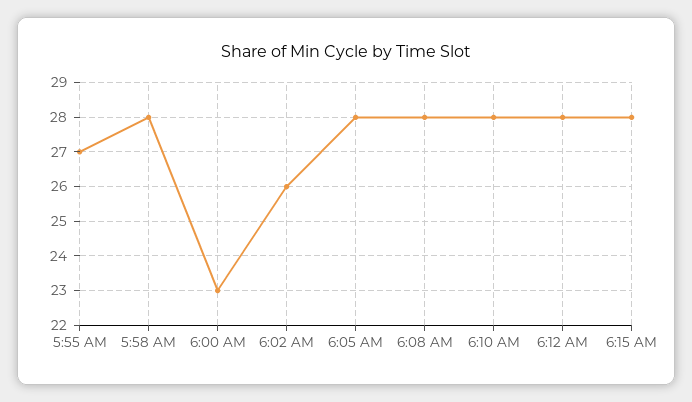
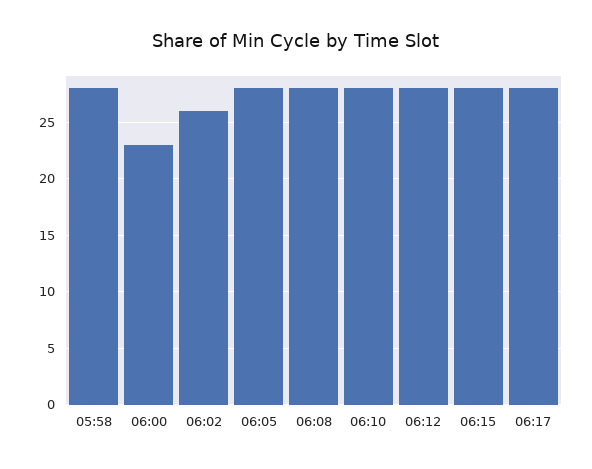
5:55 AM: 27 -> none
06:17: none -> 28

